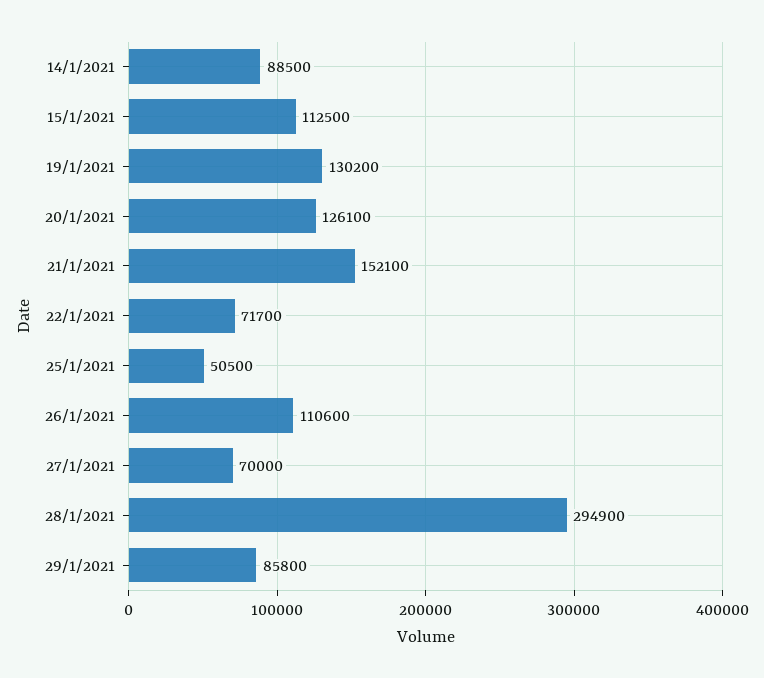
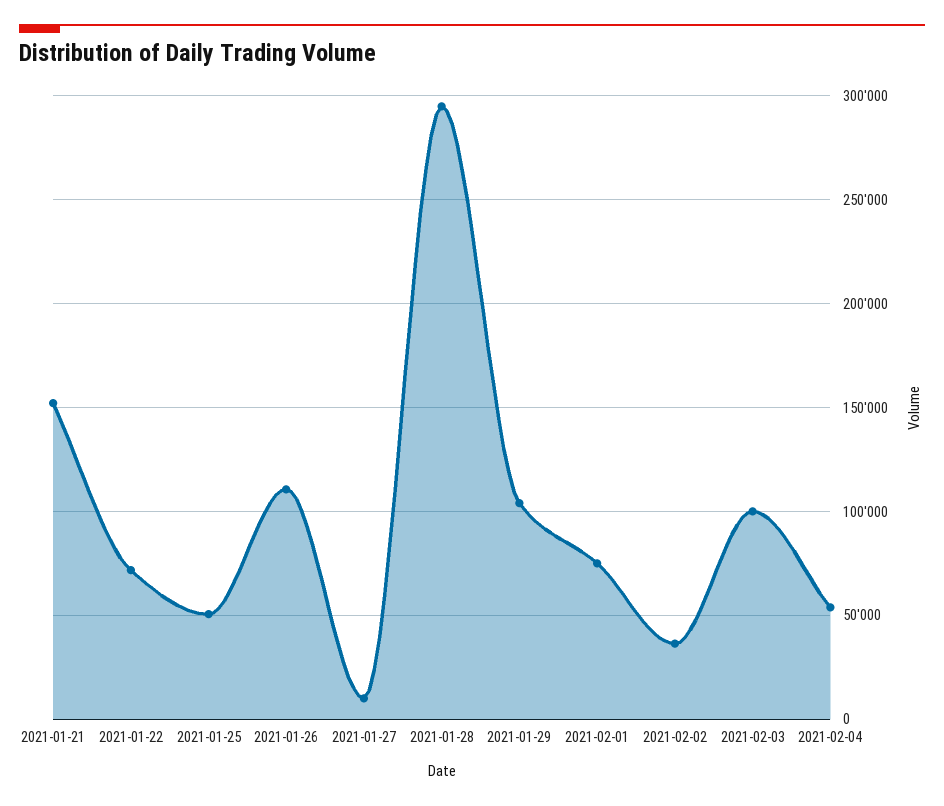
14/1/2021: 88500 -> none
15/1/2021: 112500 -> none
19/1/2021: 130200 -> none
20/1/2021: 126100 -> none
27/1/2021: 70000 -> 10000
29/1/2021: 85800 -> 105000
2021-02-01: none -> 75000
2021-02-02: none -> 35000
2021-02-03: none -> 100000
2021-02-04: none -> 55000

